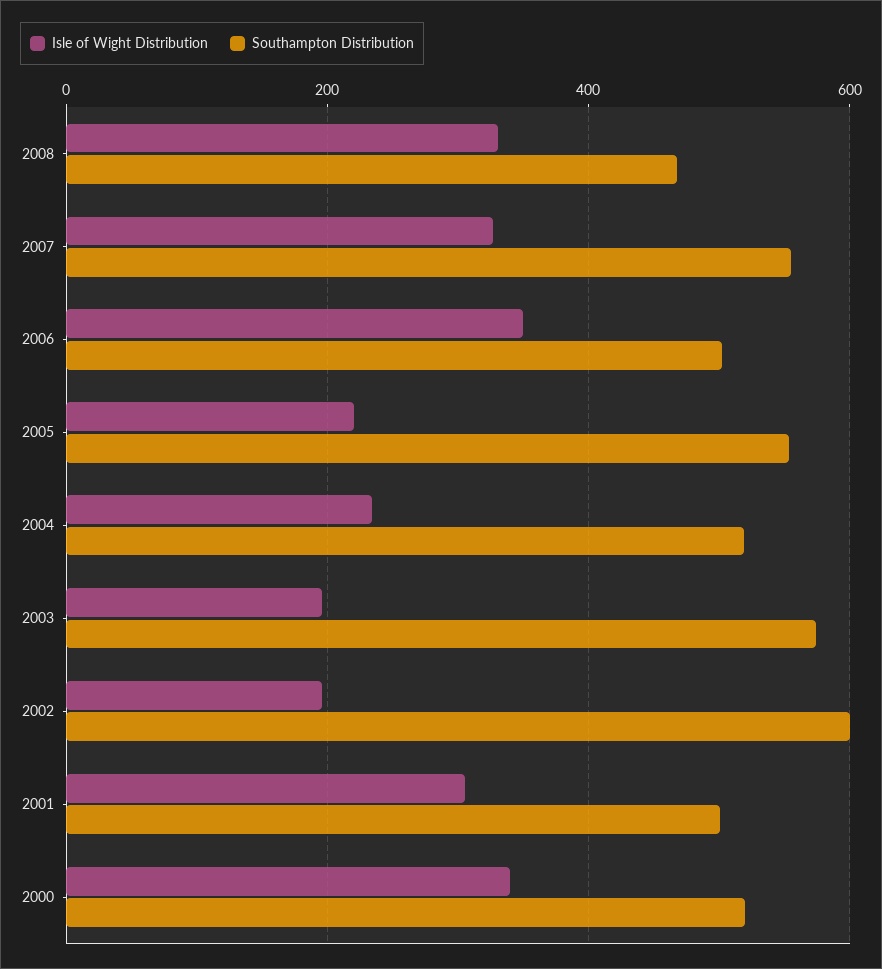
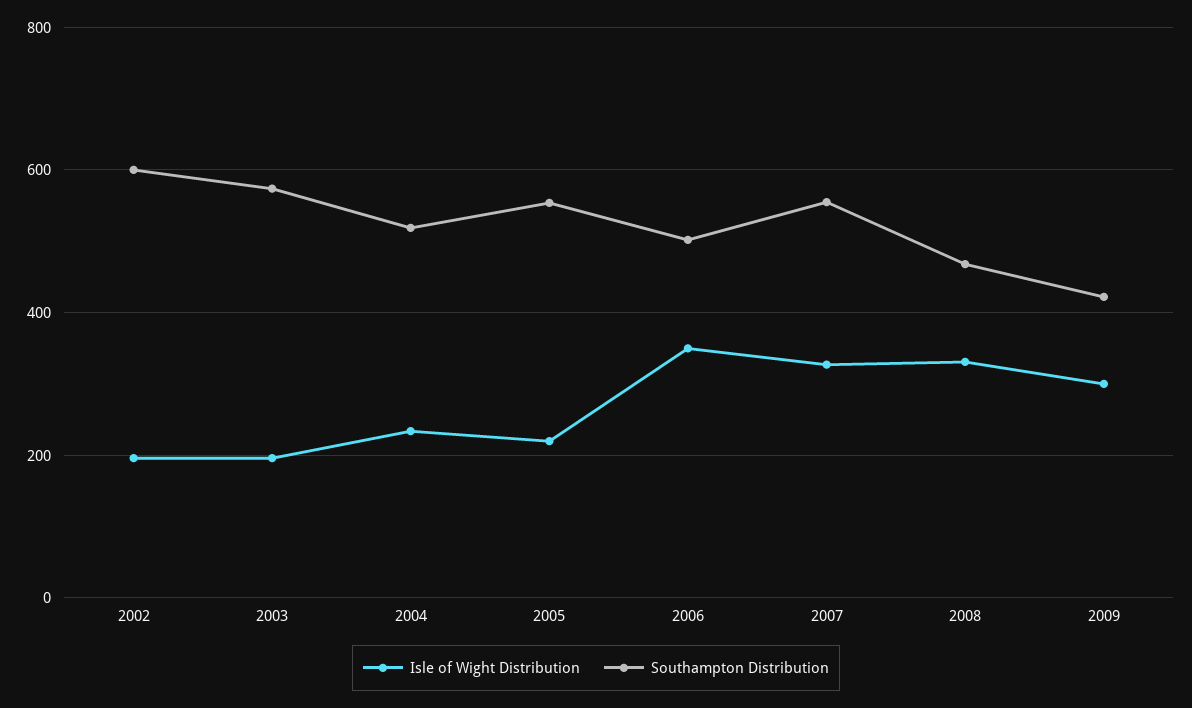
Isle of Wight Distribution, 2001: 300 -> none
Southampton Distribution, 2001: 500 -> none
Isle of Wight Distribution, 2000: 340 -> none
Southampton Distribution, 2000: 520 -> none
Isle of Wight Distribution, 2009: none -> 300
Southampton Distribution, 2009: none -> 420

